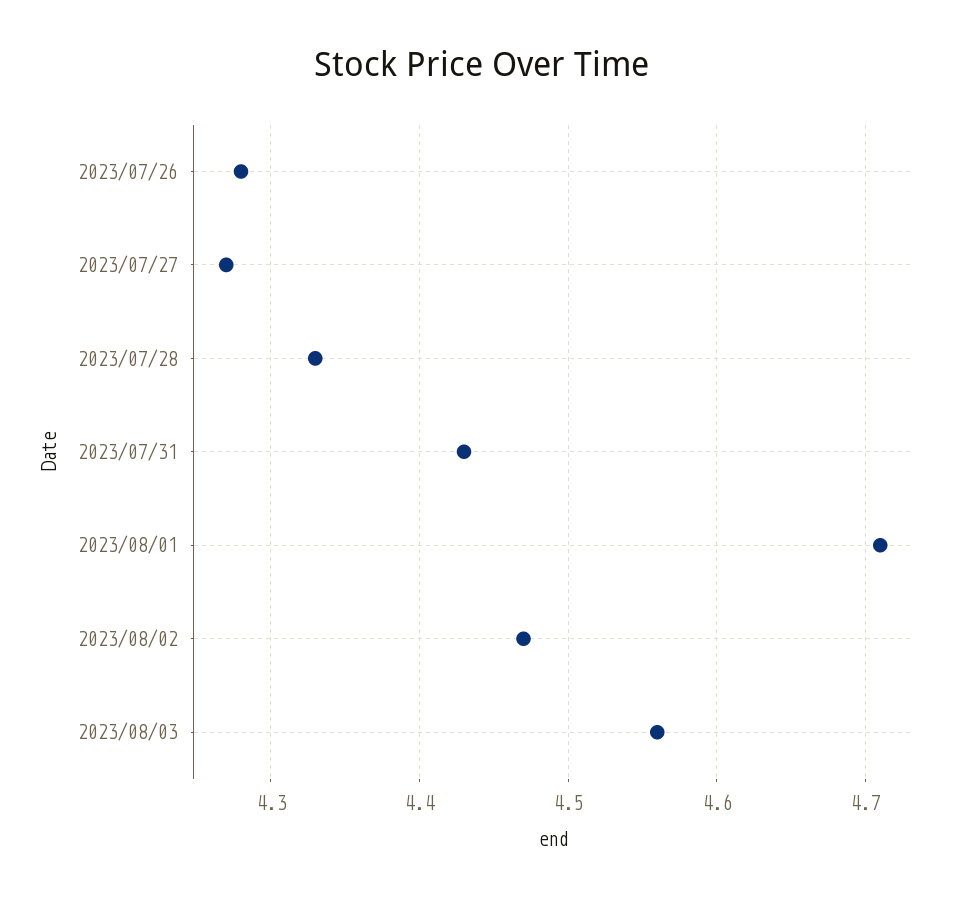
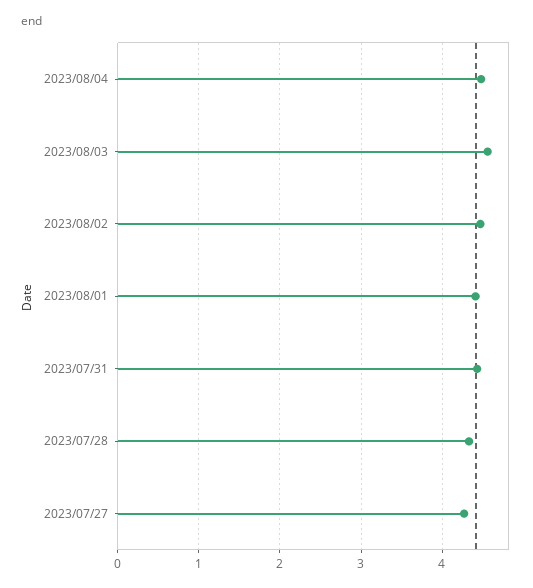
2023/07/26: 4.28 -> none
2023/08/01: 4.71 -> 4.4
2023/08/04: none -> 4.5

